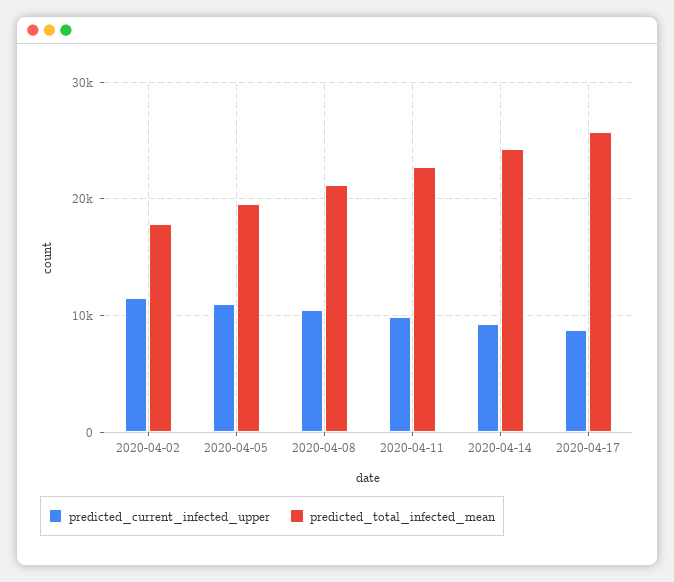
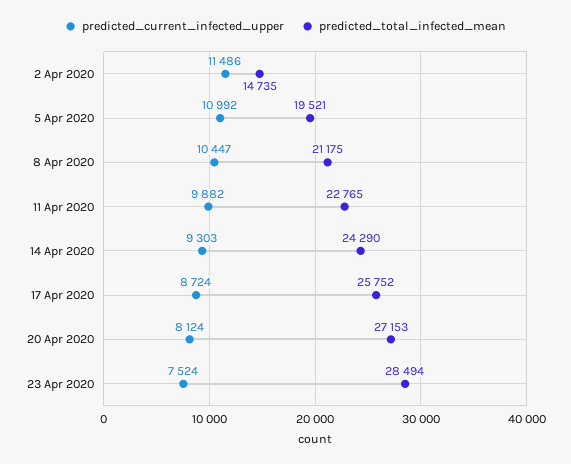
predicted_total_infected_mean, 2020-04-02: 18000 -> 14735
predicted_current_infected_upper, 20 Apr 2020: none -> 8124
predicted_total_infected_mean, 20 Apr 2020: none -> 27153
predicted_current_infected_upper, 23 Apr 2020: none -> 7524
predicted_total_infected_mean, 23 Apr 2020: none -> 28494

